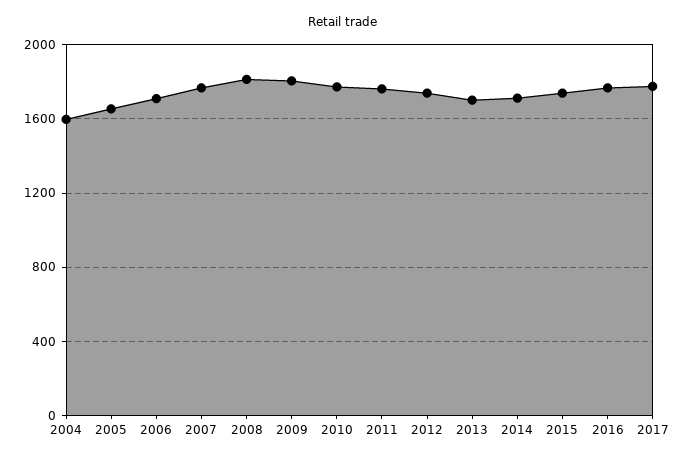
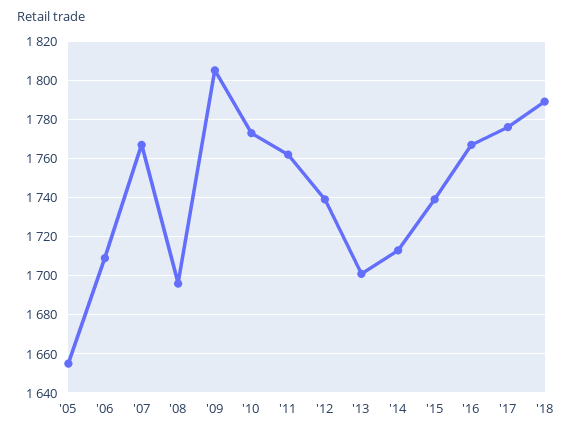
2004: 1600 -> none
2008: 1800 -> 1695
'18: none -> 1790

